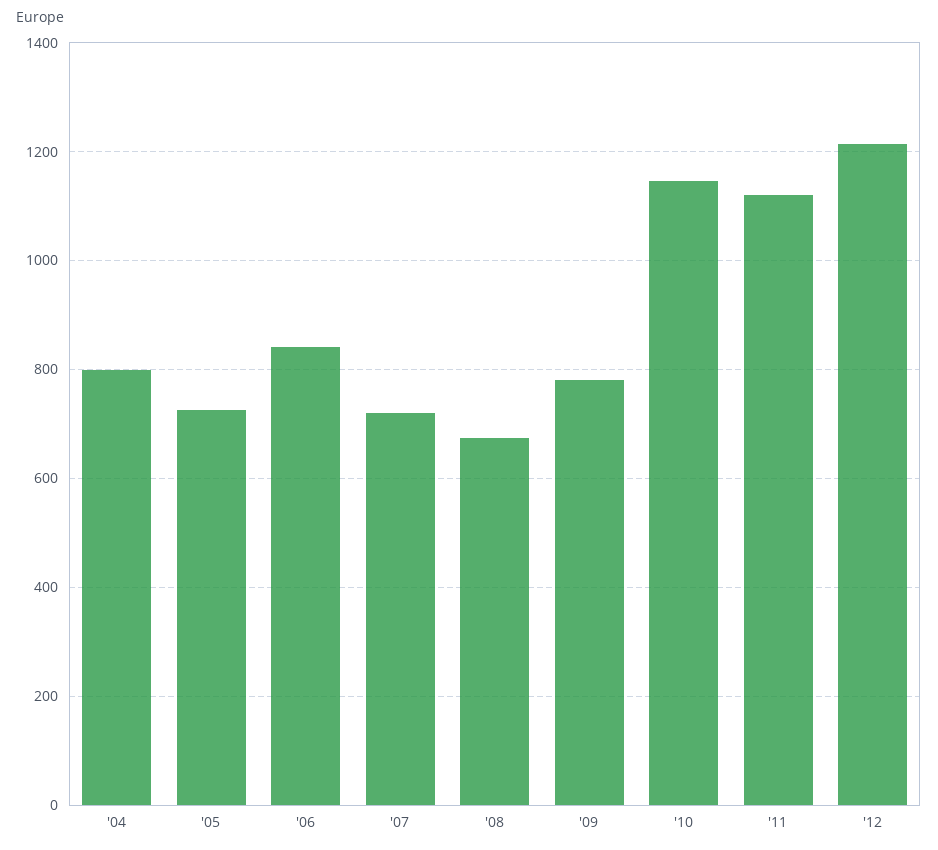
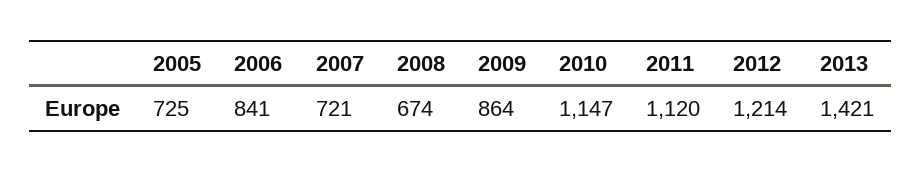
'04: 800 -> none
'09: 780 -> 864
2013: none -> 1421

